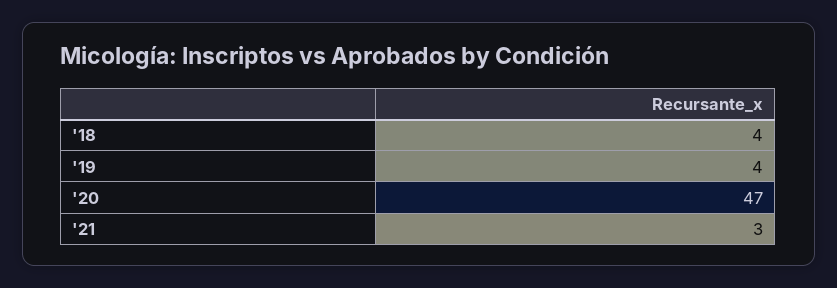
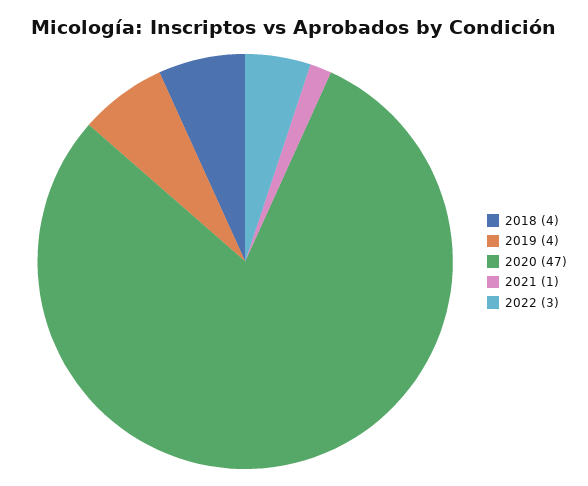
'21: 3 -> 1
2022: none -> 3

